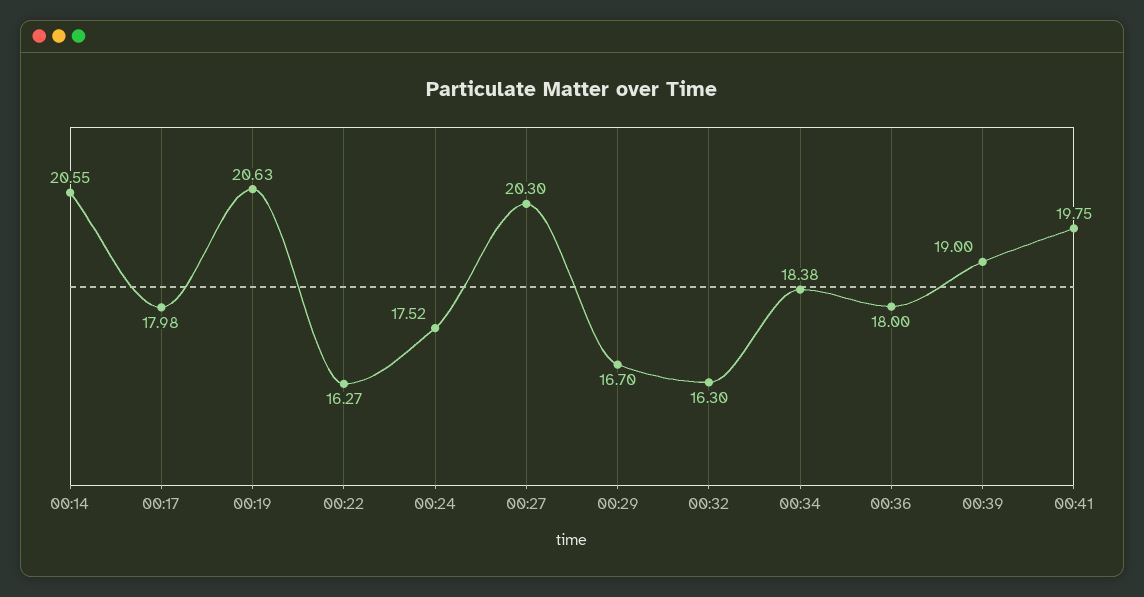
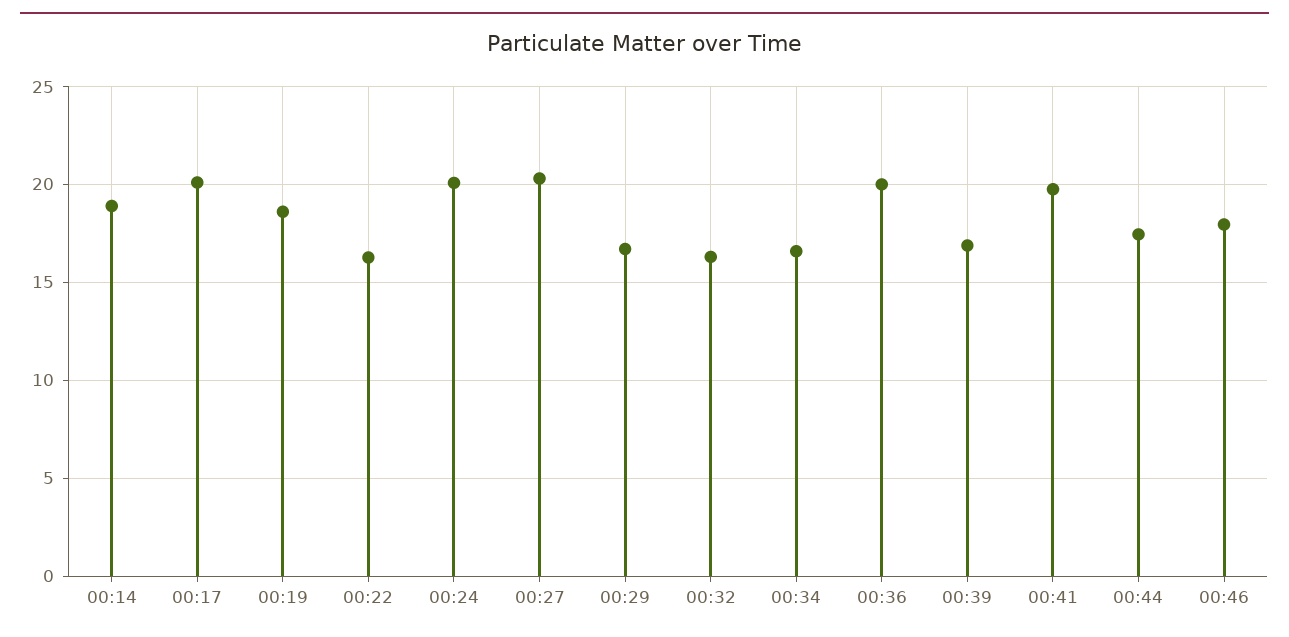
00:14: 20.55 -> 19
00:17: 17.98 -> 20
00:19: 20.63 -> 18.5
00:24: 17.52 -> 20
00:34: 18.38 -> 16.5
00:36: 18 -> 20
00:39: 19 -> 17
00:44: none -> 17.5
00:46: none -> 18

